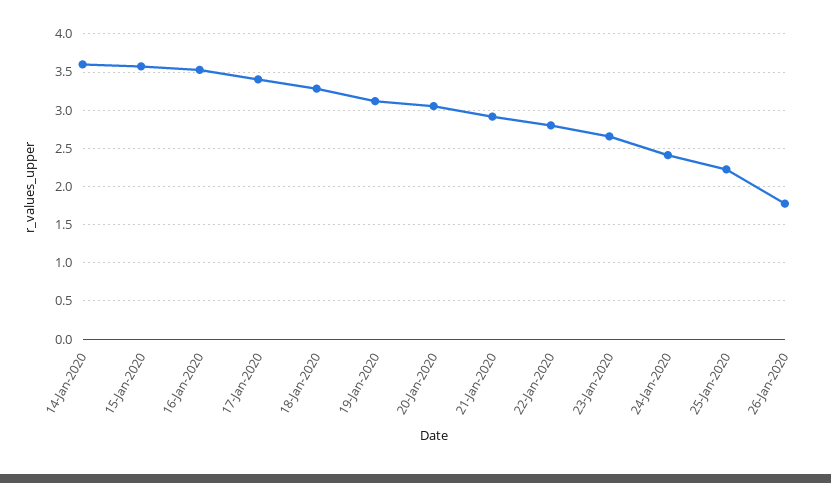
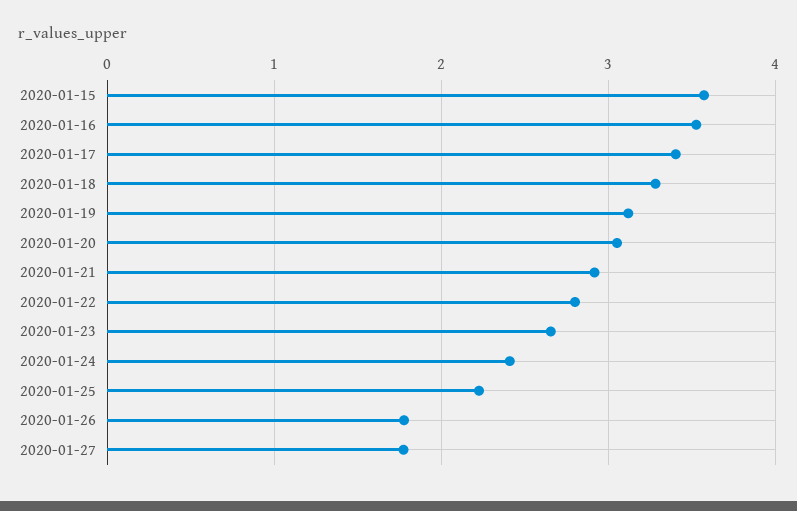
14-Jan-2020: 3.6 -> none
2020-01-27: none -> 1.8

